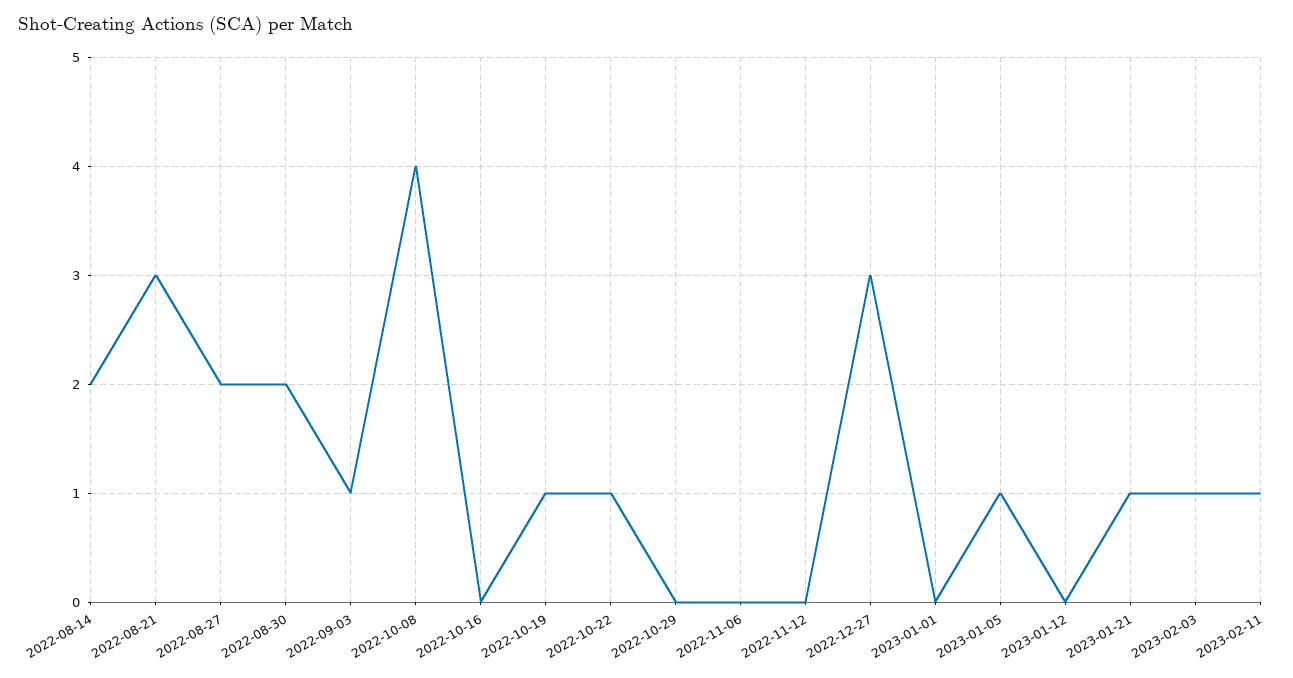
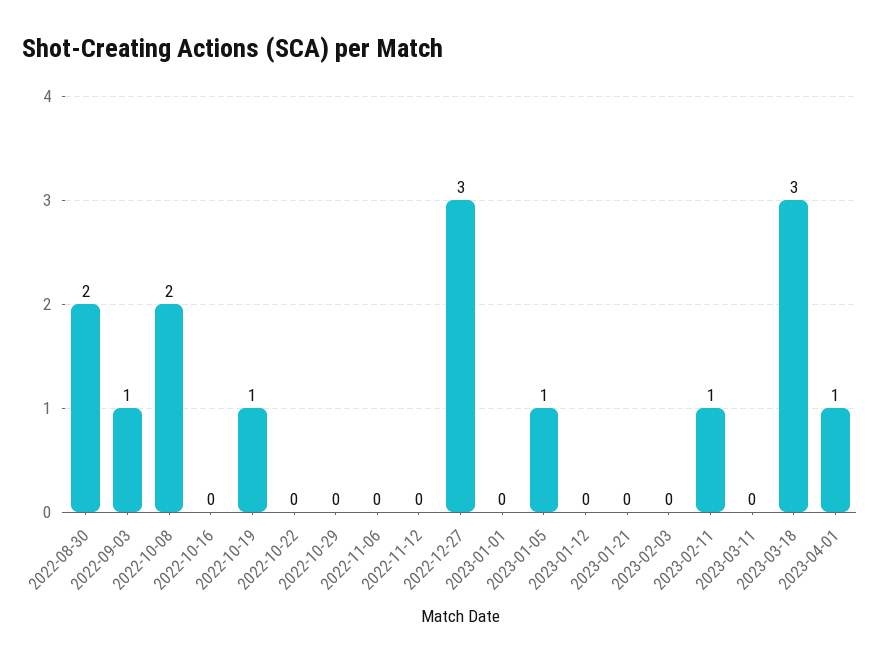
2022-08-14: 2 -> none
2022-08-21: 3 -> none
2022-08-27: 2 -> none
2022-10-08: 4 -> 2
2022-10-22: 1 -> 0
2023-01-21: 1 -> 0
2023-02-03: 1 -> 0
2023-03-11: none -> 0
2023-03-18: none -> 3
2023-04-01: none -> 1

